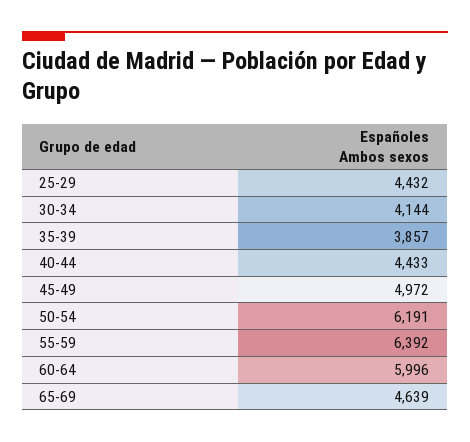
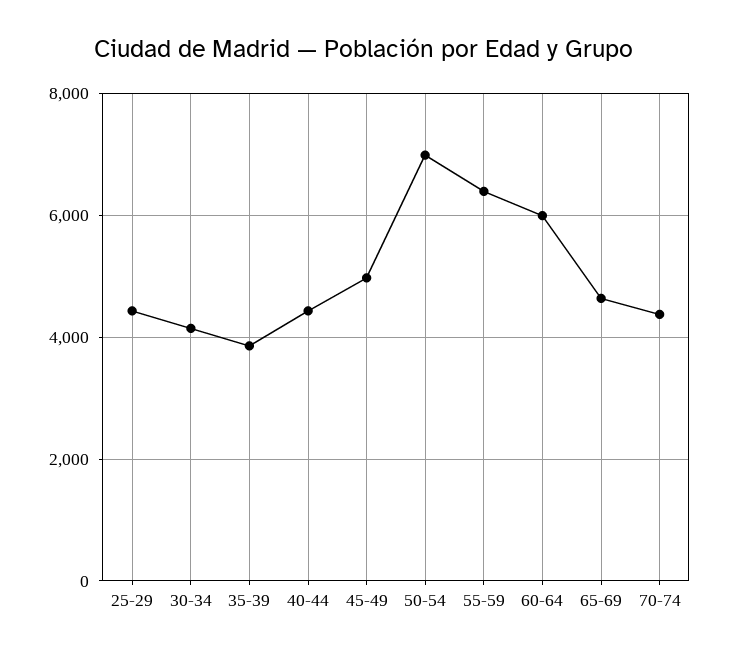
50-54: 6191 -> 7000
70-74: none -> 4400

